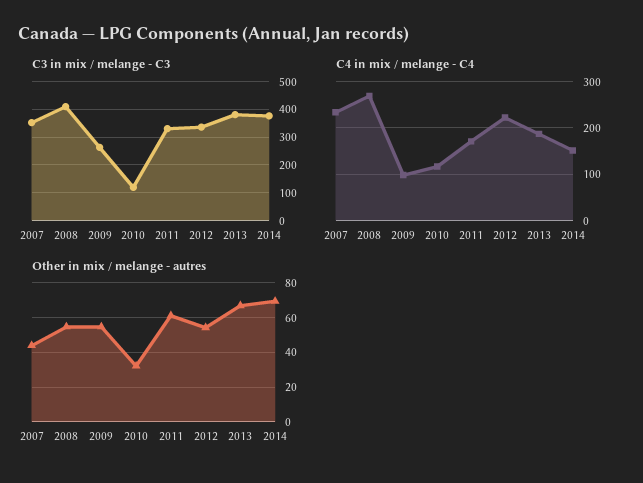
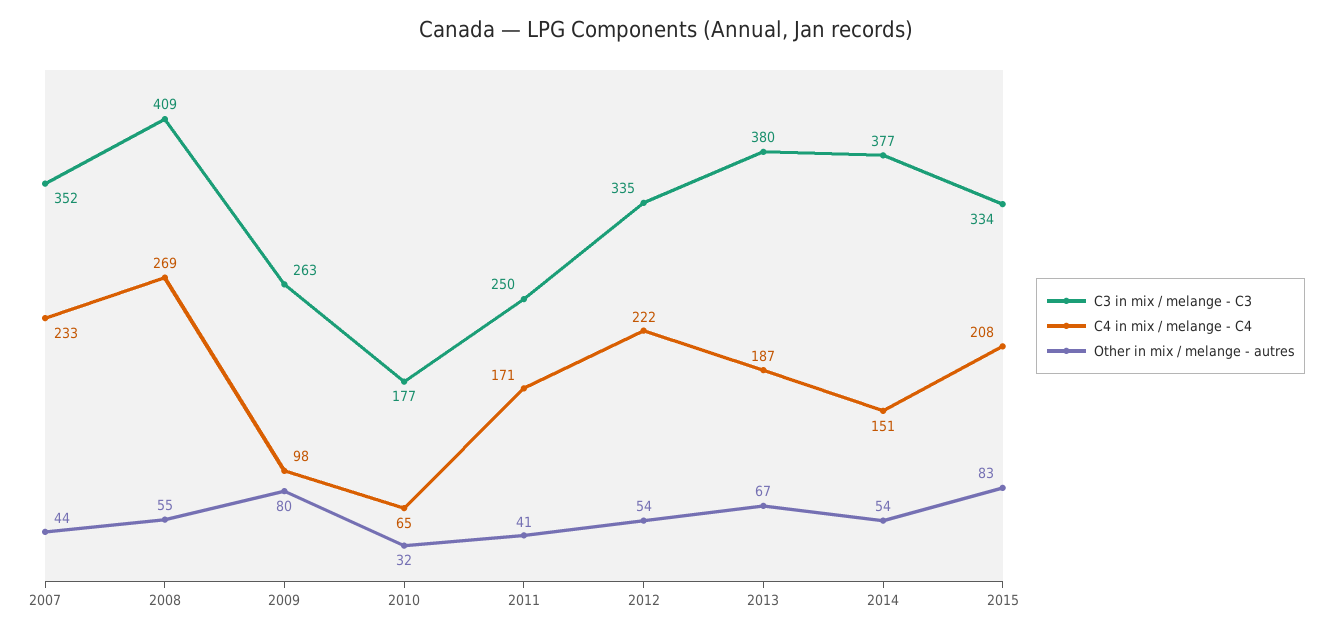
C3 in mix / melange - C3, 2010: 125 -> 177
C3 in mix / melange - C3, 2011: 325 -> 250
C4 in mix / melange - C4, 2010: 120 -> 65
Other in mix / melange - autres, 2009: 55 -> 80
Other in mix / melange - autres, 2011: 60 -> 41
Other in mix / melange - autres, 2014: 70 -> 54
C3 in mix / melange - C3, 2015: none -> 334
C4 in mix / melange - C4, 2015: none -> 208
Other in mix / melange - autres, 2015: none -> 83

